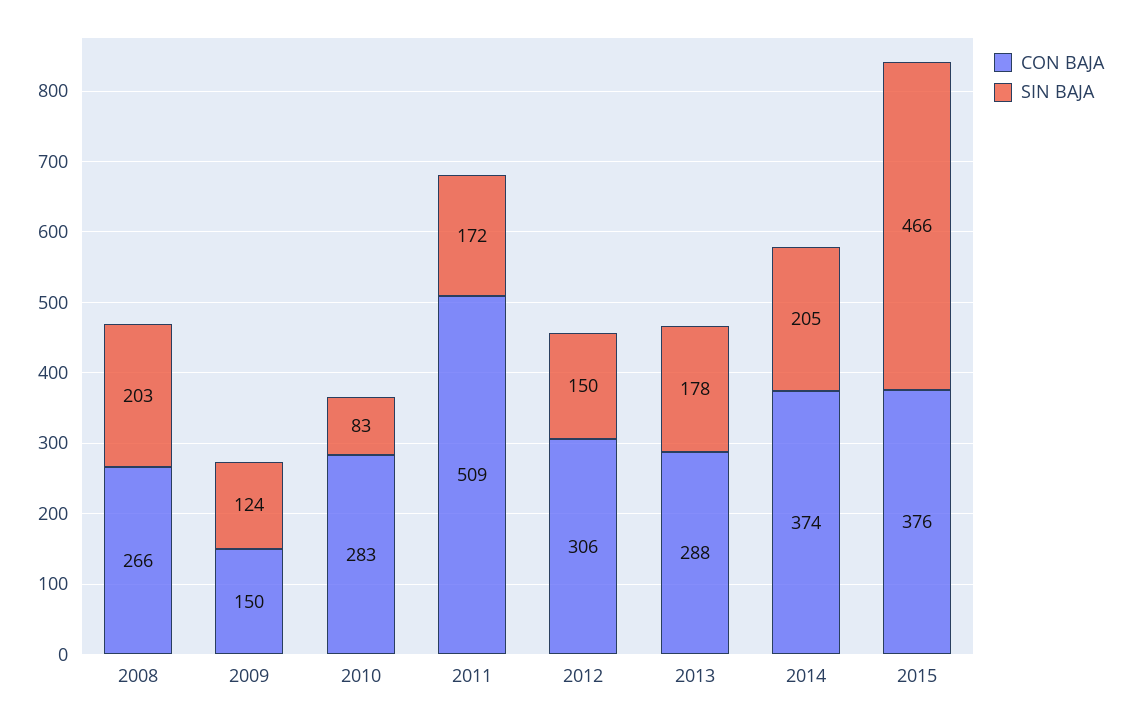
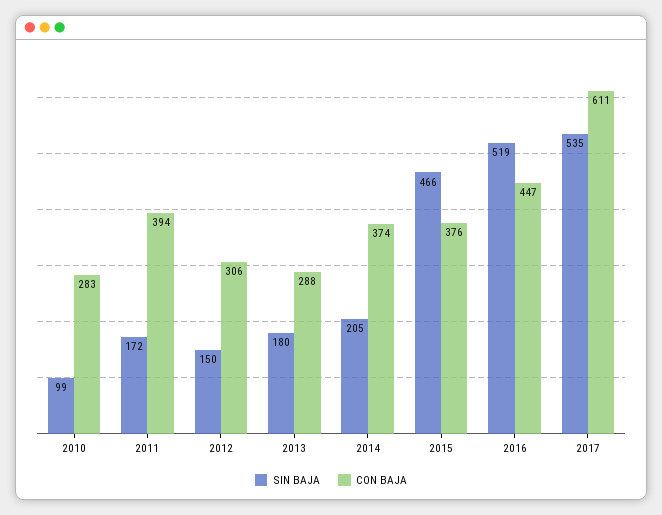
CON BAJA, 2008: 266 -> none
SIN BAJA, 2008: 203 -> none
CON BAJA, 2009: 150 -> none
SIN BAJA, 2009: 124 -> none
SIN BAJA, 2010: 83 -> 99
CON BAJA, 2011: 509 -> 394
SIN BAJA, 2013: 178 -> 180
SIN BAJA, 2016: none -> 519
CON BAJA, 2016: none -> 447
SIN BAJA, 2017: none -> 535
CON BAJA, 2017: none -> 611

